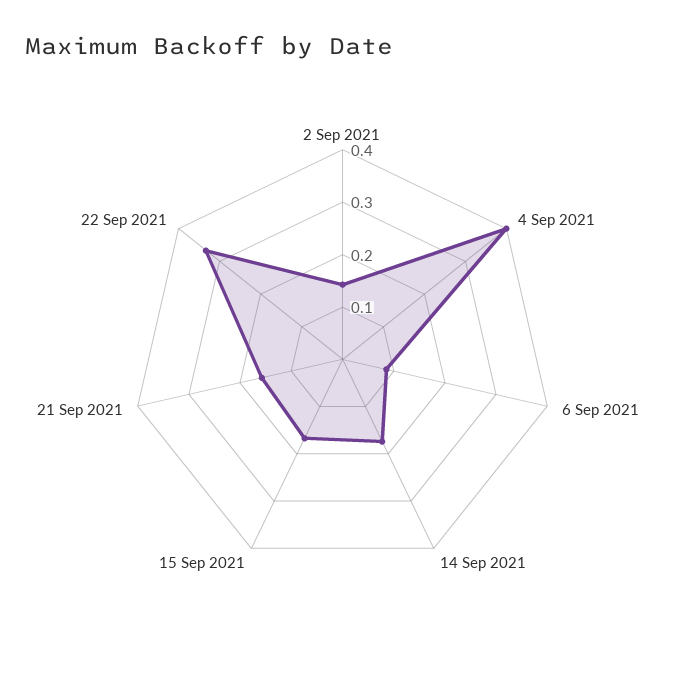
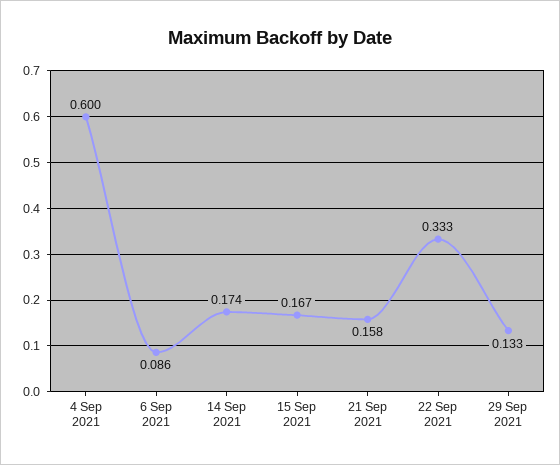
2 Sep 2021: 0.14 -> none
4 Sep 2021: 0.4 -> 0.6
29 Sep 2021: none -> 0.133

